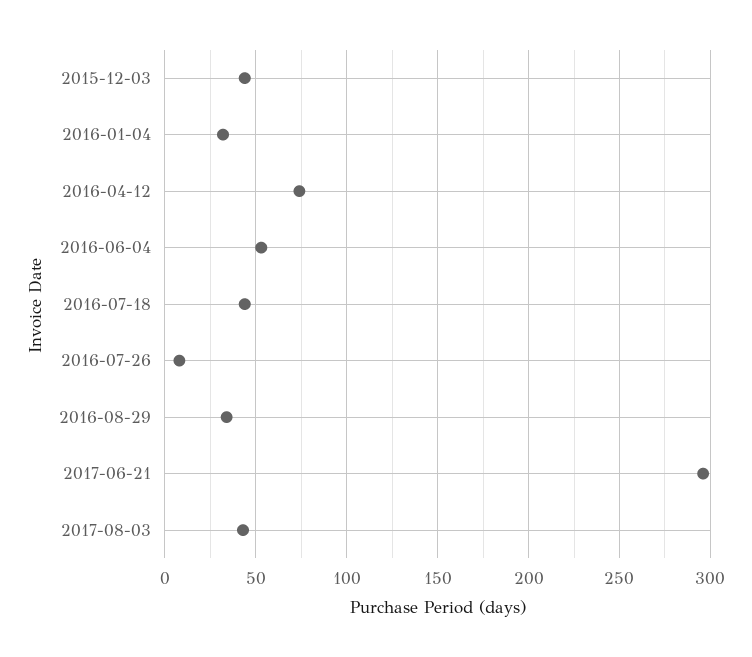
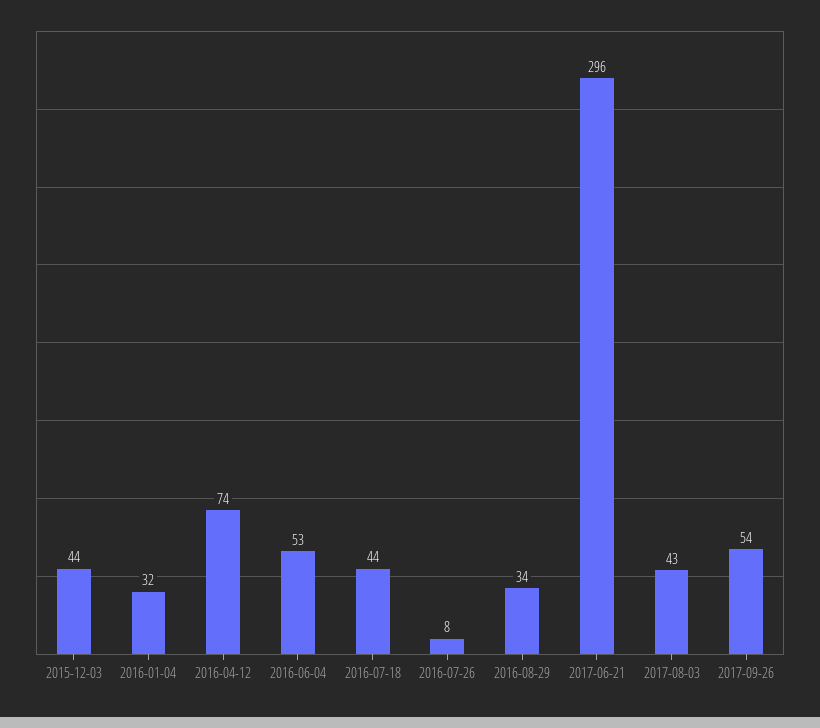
2017-09-26: none -> 54

